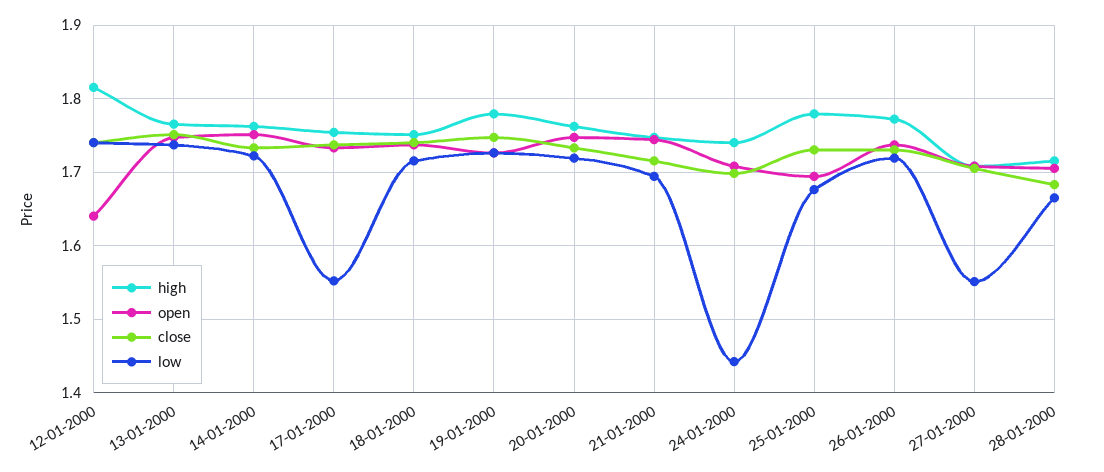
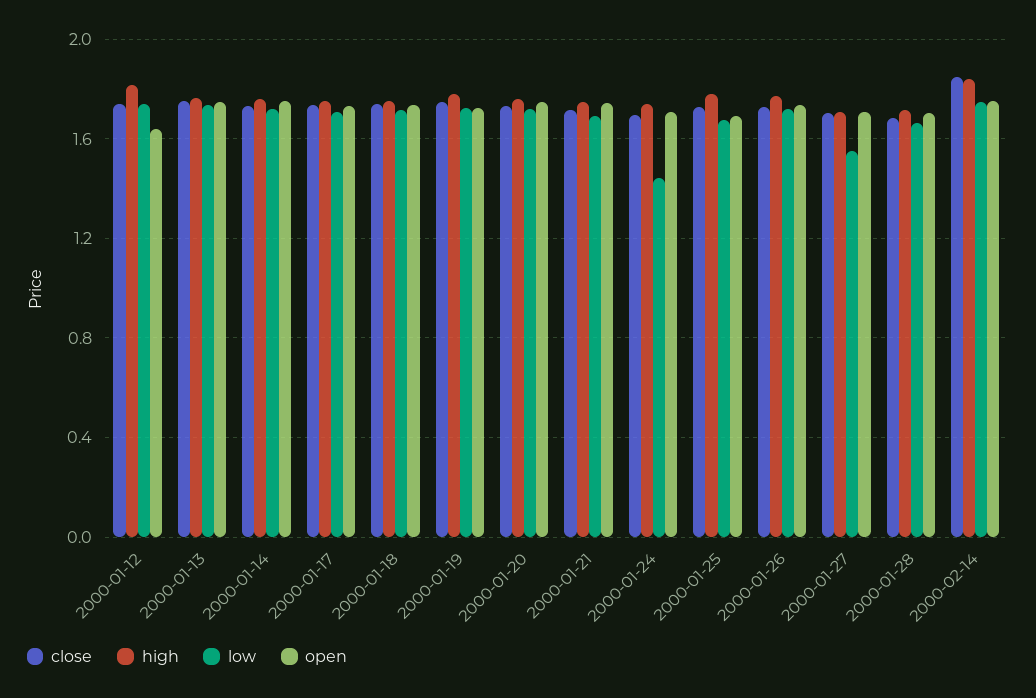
low, 17-01-2000: 1.55 -> 1.7
close, 2000-02-14: none -> 1.85
high, 2000-02-14: none -> 1.85
low, 2000-02-14: none -> 1.75
open, 2000-02-14: none -> 1.75

